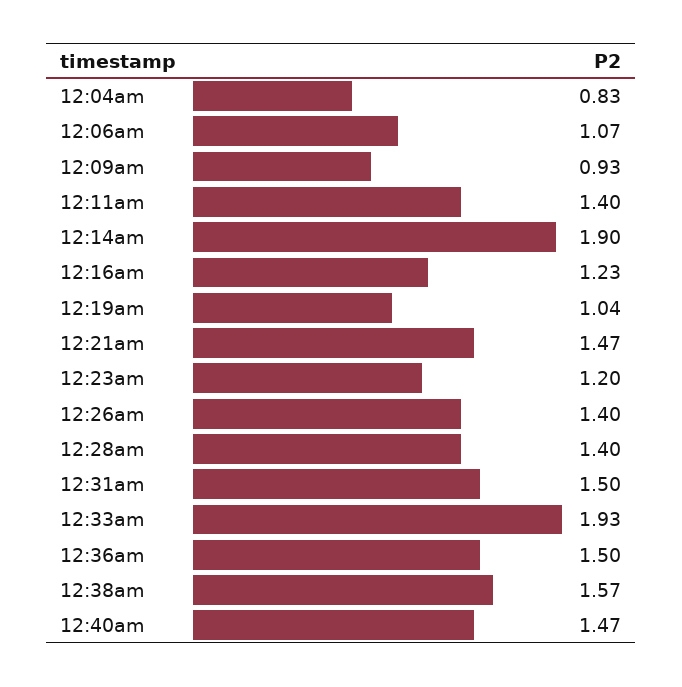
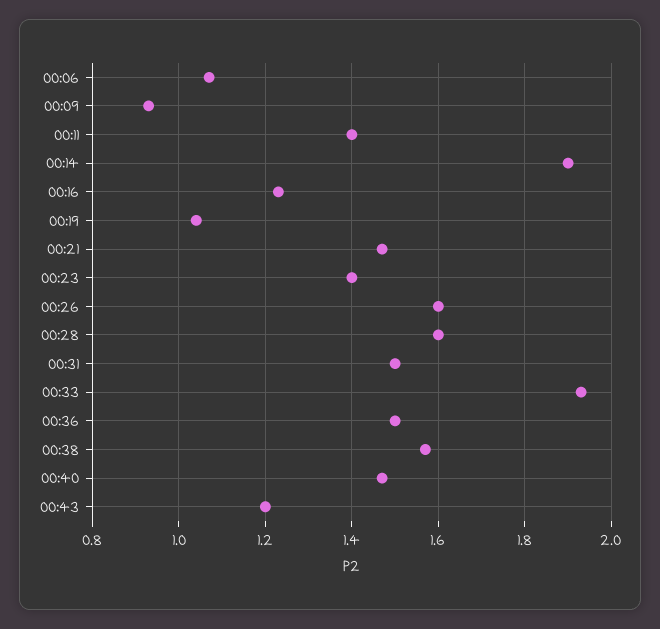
12:04am: 0.83 -> none
12:23am: 1.2 -> 1.4
12:26am: 1.4 -> 1.6
12:28am: 1.4 -> 1.6
00:43: none -> 1.2

